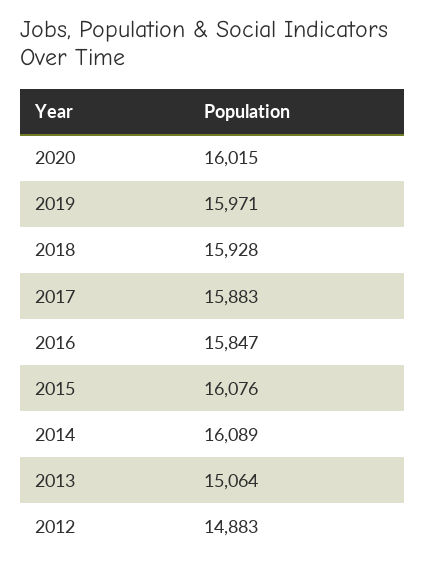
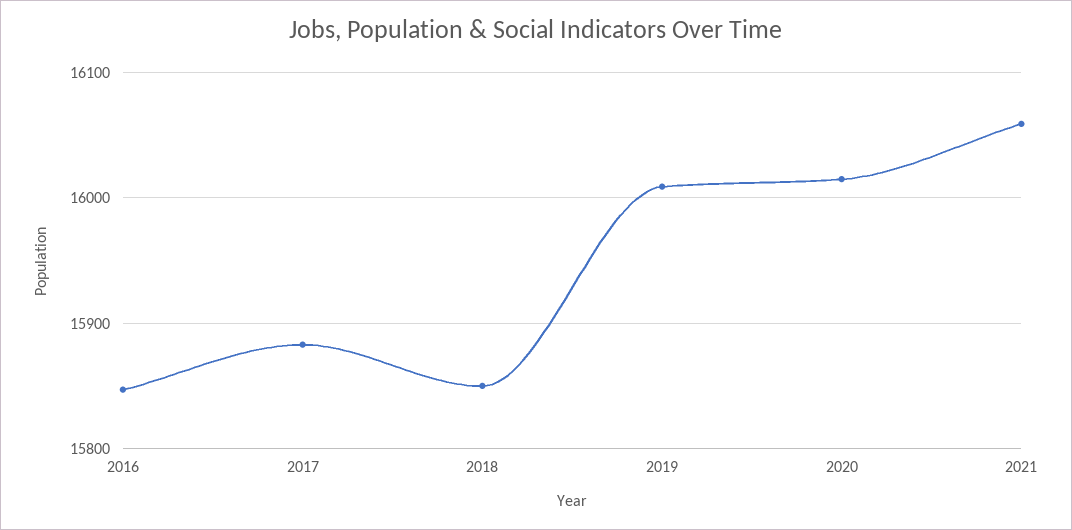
2019: 15971 -> 16010
2018: 15928 -> 15850
2015: 16076 -> none
2014: 16089 -> none
2013: 15064 -> none
2012: 14883 -> none
2021: none -> 16060

